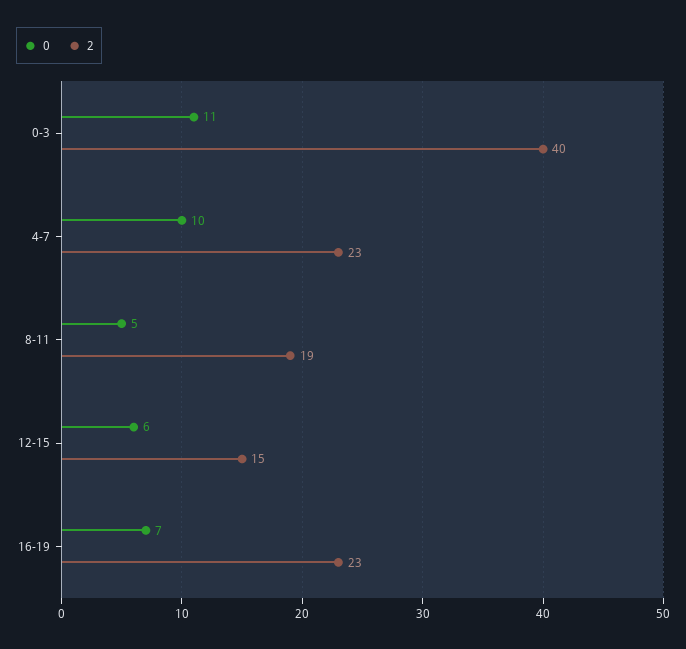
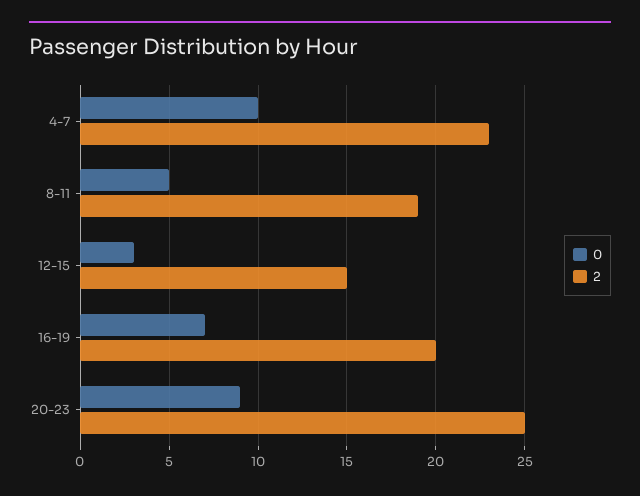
0, 0-3: 11 -> none
2, 0-3: 40 -> none
0, 12-15: 6 -> 3
2, 16-19: 23 -> 20
0, 20-23: none -> 9
2, 20-23: none -> 25

